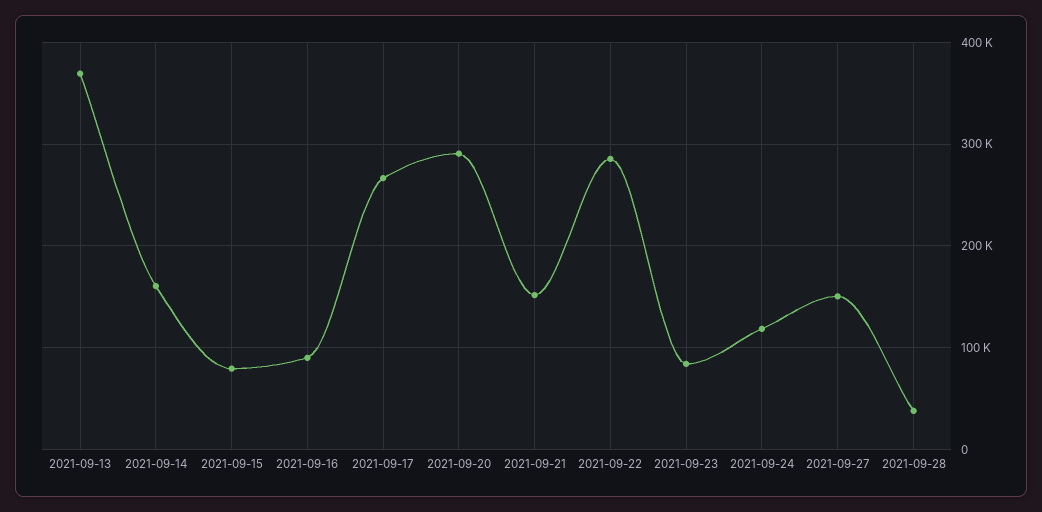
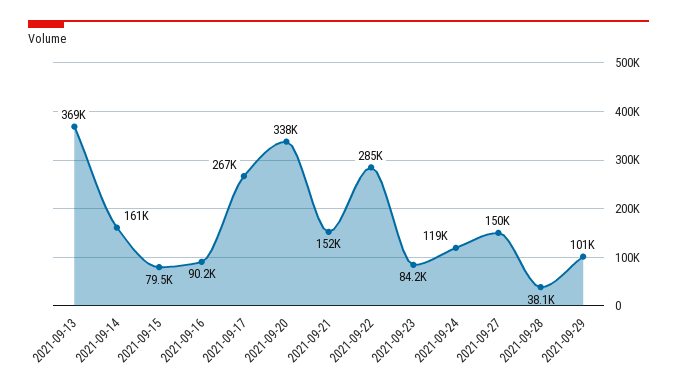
2021-09-20: 290000 -> 338000
2021-09-29: none -> 101000

